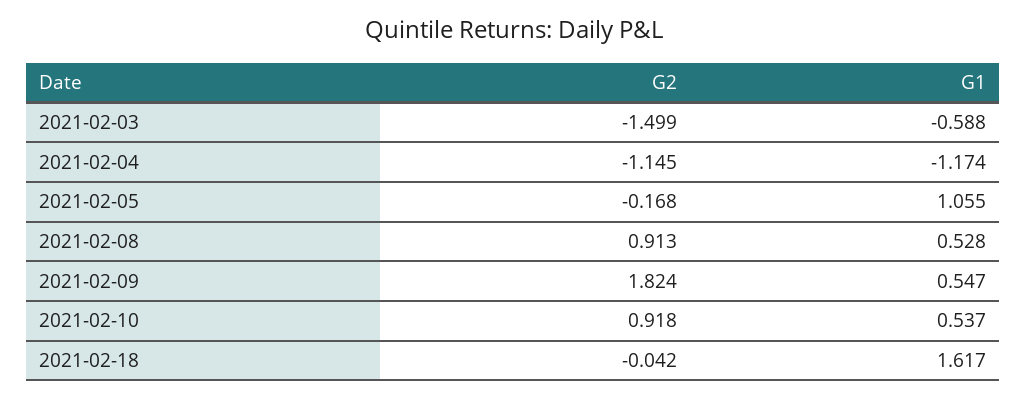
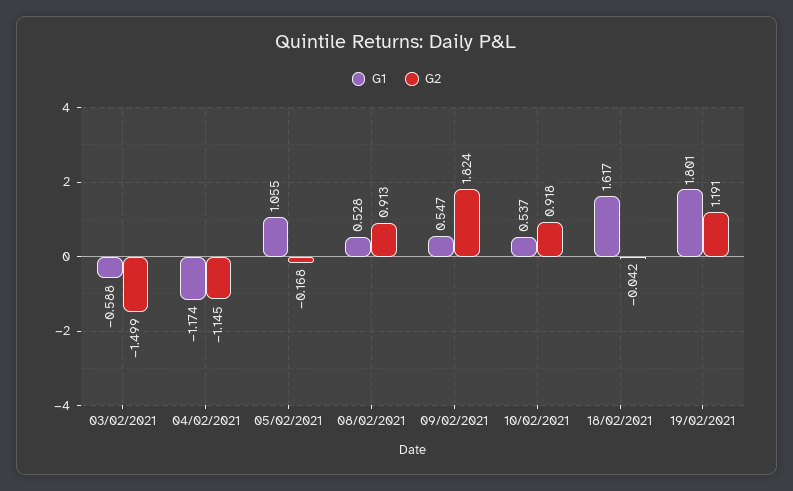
G1, 19/02/2021: none -> 1.801
G2, 19/02/2021: none -> 1.191

